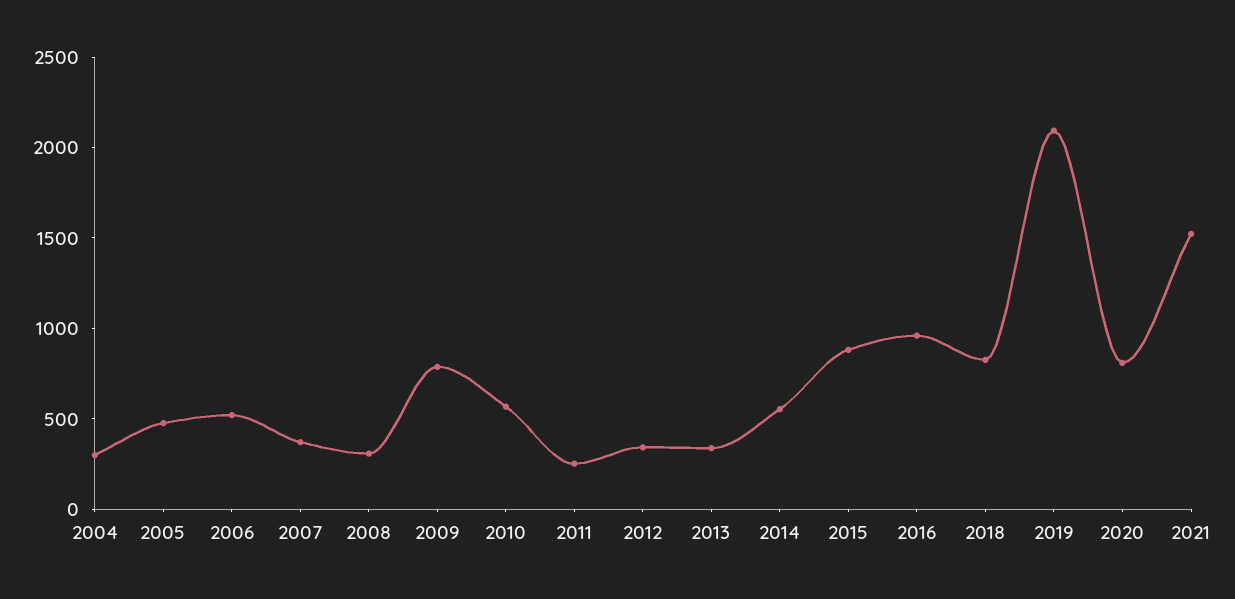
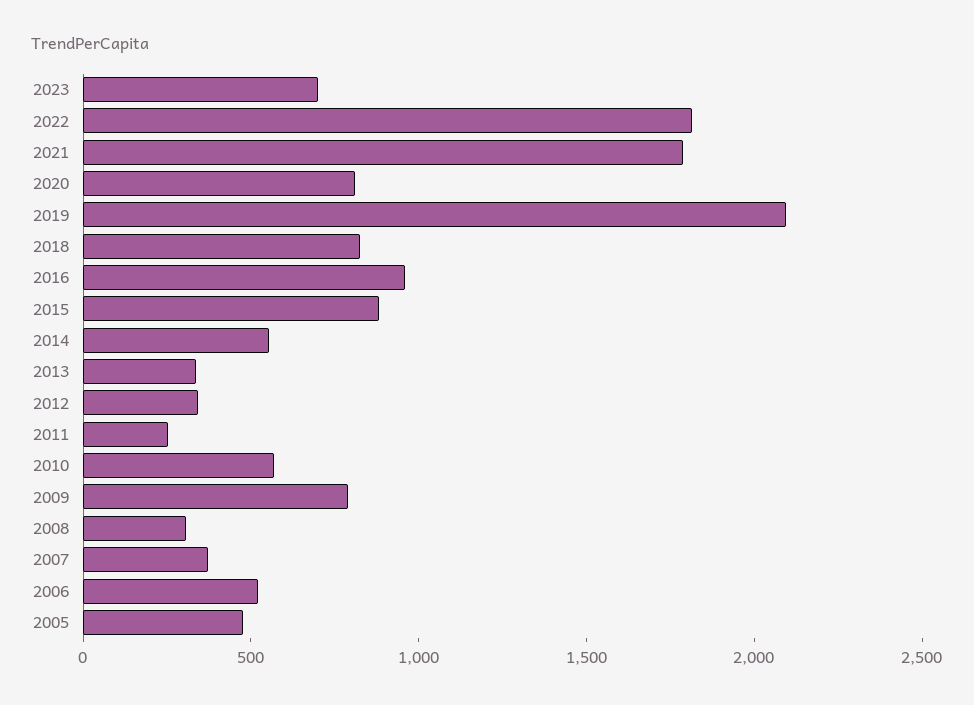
2004: 300 -> none
2021: 1500 -> 1800
2023: none -> 700
2022: none -> 1800

